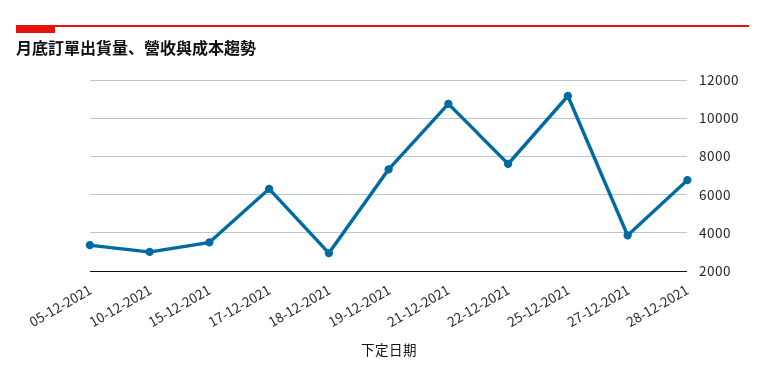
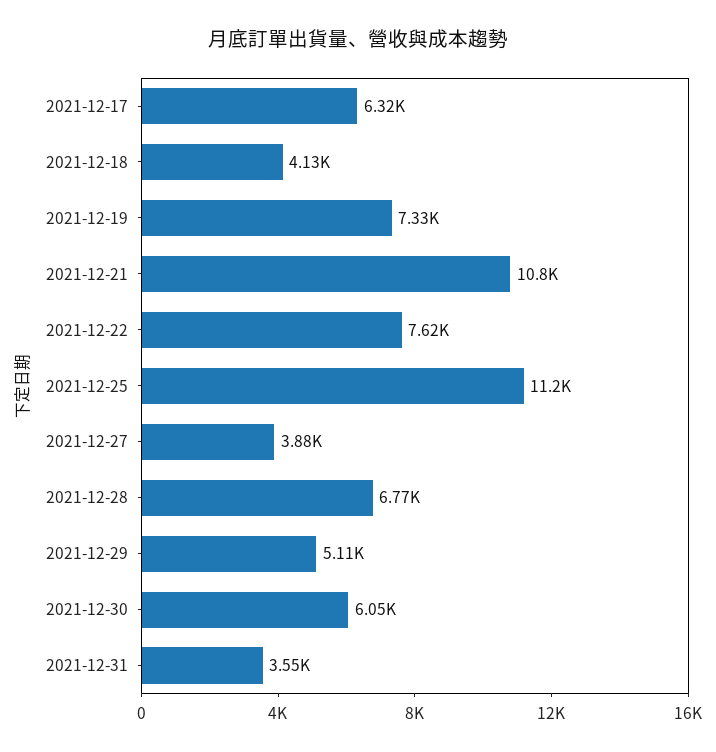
05-12-2021: 3500 -> none
10-12-2021: 3000 -> none
15-12-2021: 3500 -> none
18-12-2021: 3000 -> 4130
2021-12-29: none -> 5110
2021-12-30: none -> 6050
2021-12-31: none -> 3550

